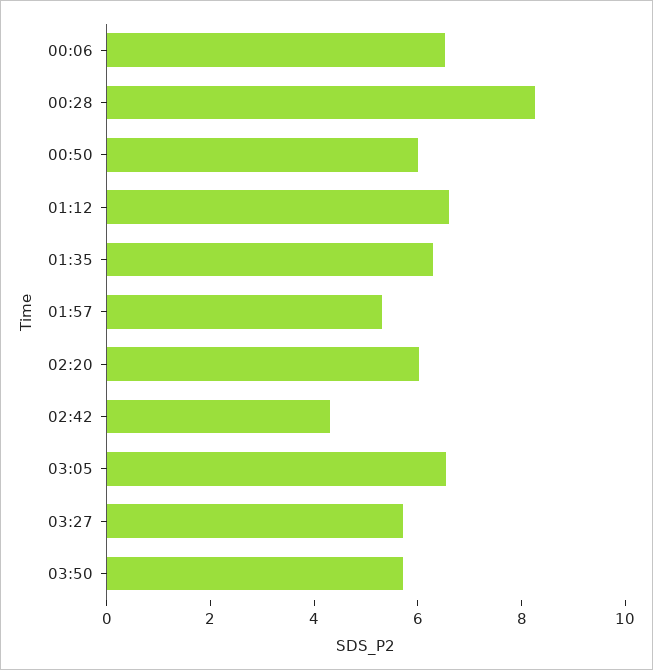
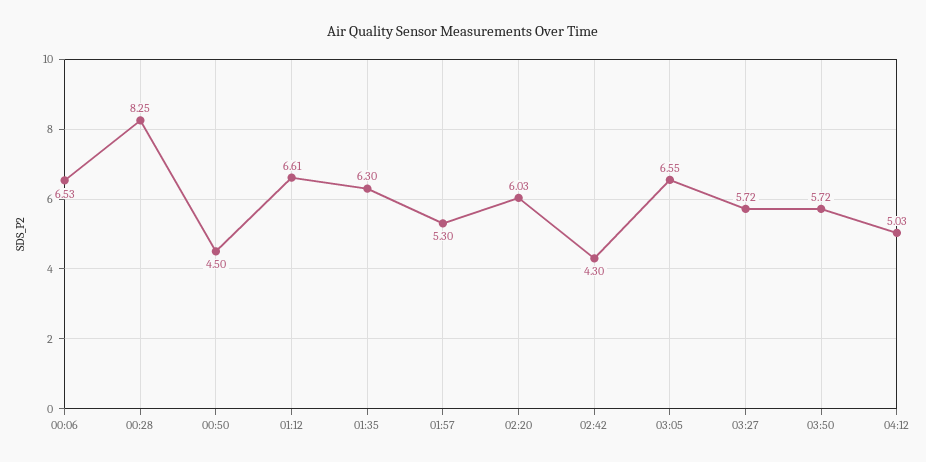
00:50: 6 -> 4.5
04:12: none -> 5.03

